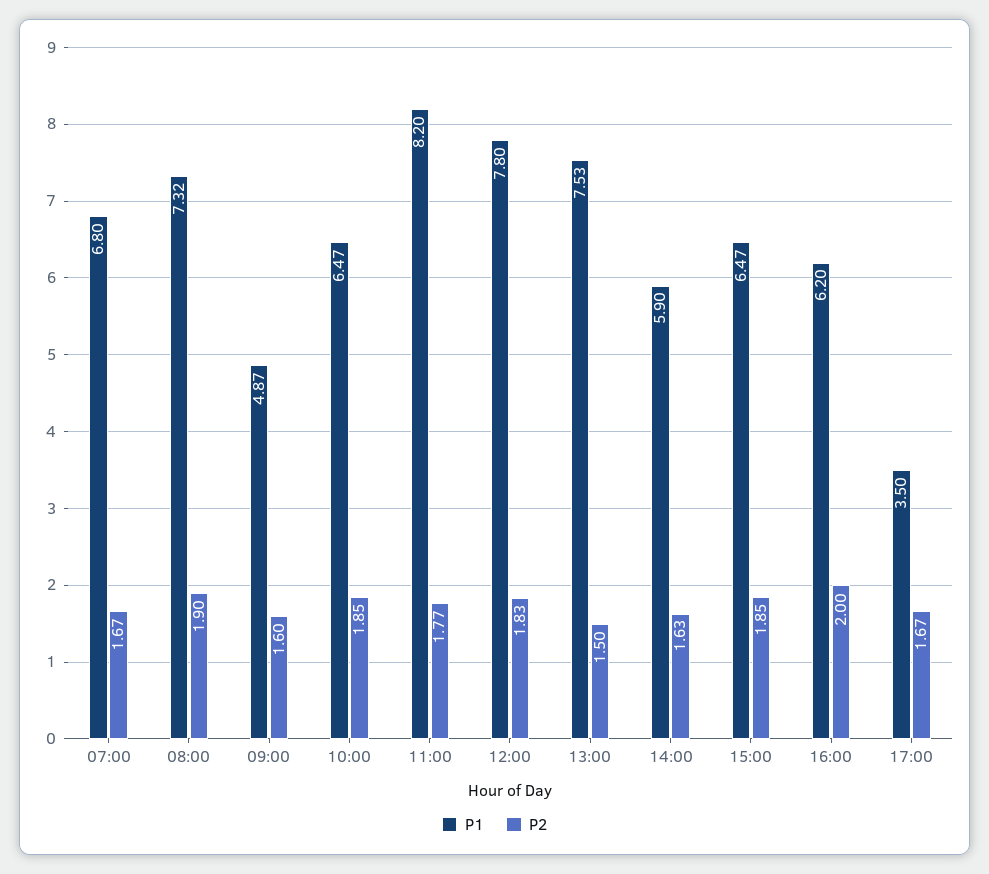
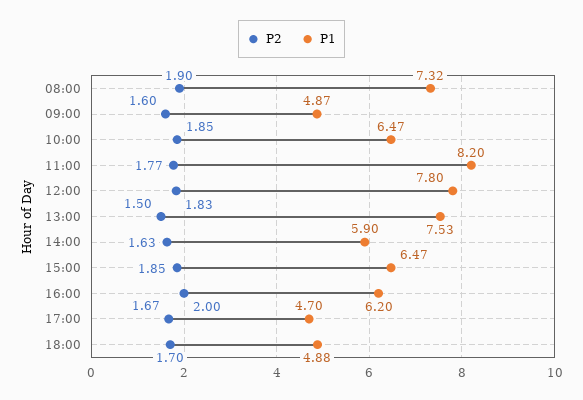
P1, 07:00: 6.8 -> none
P2, 07:00: 1.67 -> none
P1, 17:00: 3.5 -> 4.7
P2, 18:00: none -> 1.7
P1, 18:00: none -> 4.88

